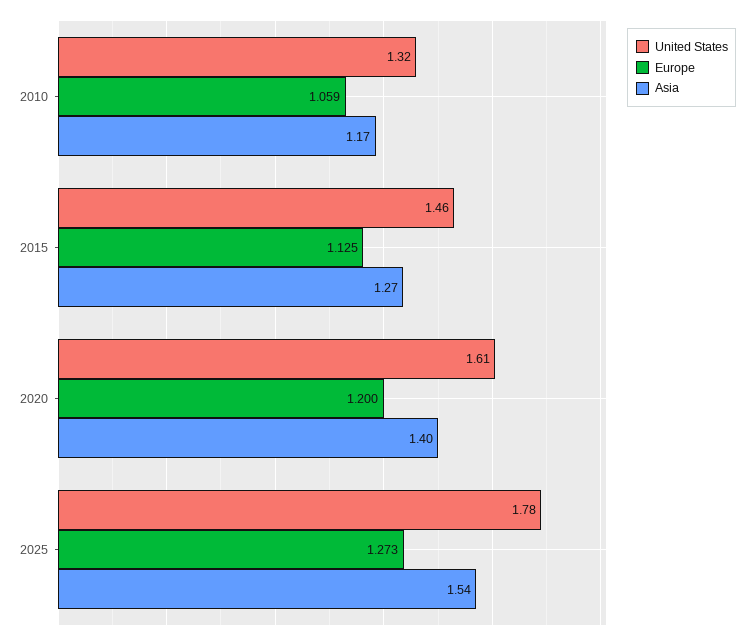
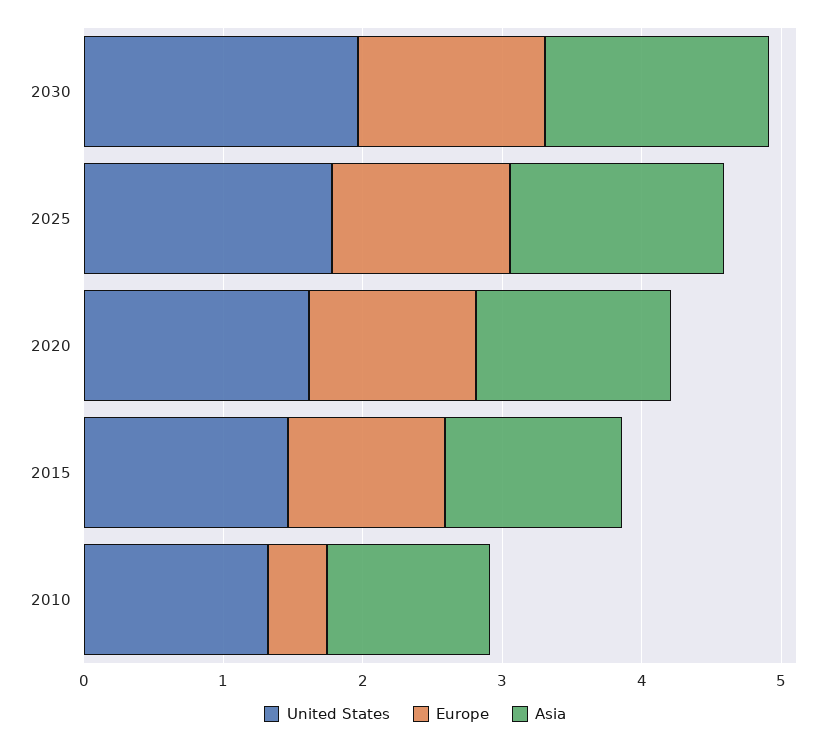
Europe, 2010: 1.059 -> 0.4
United States, 2030: none -> 2
Europe, 2030: none -> 1.4
Asia, 2030: none -> 1.6

